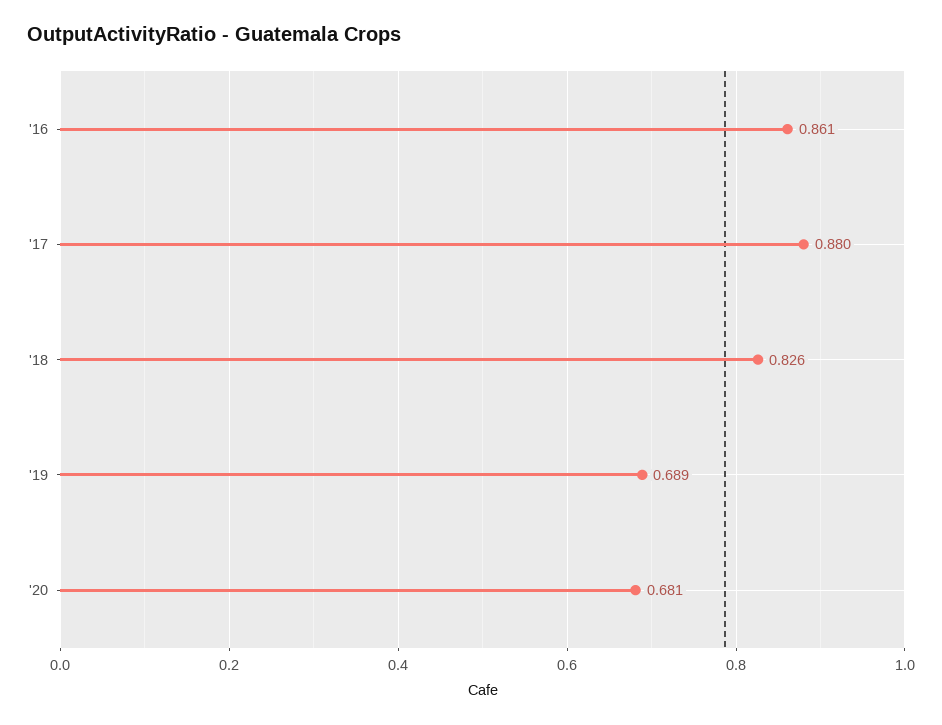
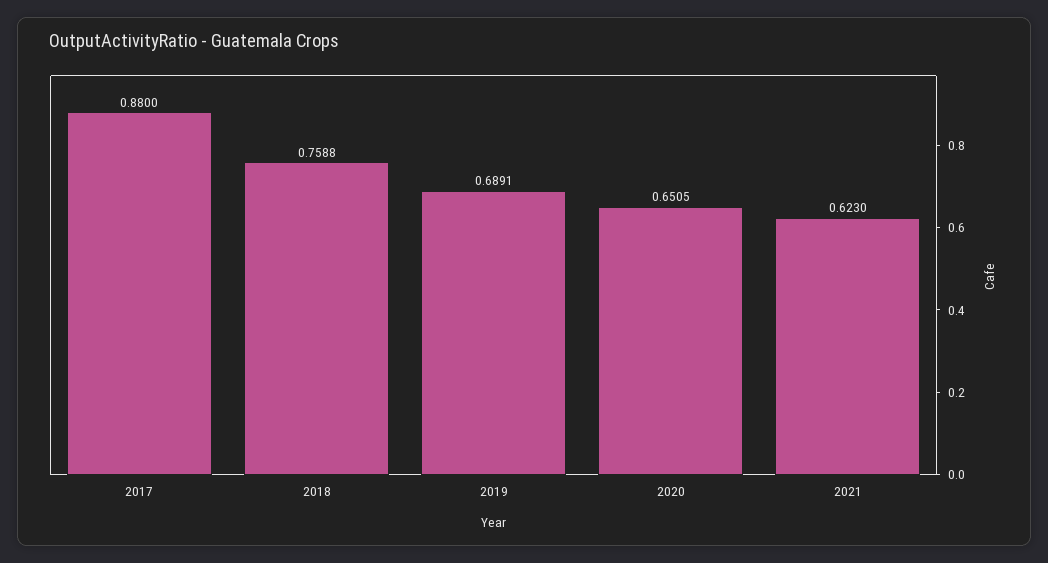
'16: 0.861 -> none
'18: 0.826 -> 0.7588
'20: 0.681 -> 0.6505
2021: none -> 0.623

